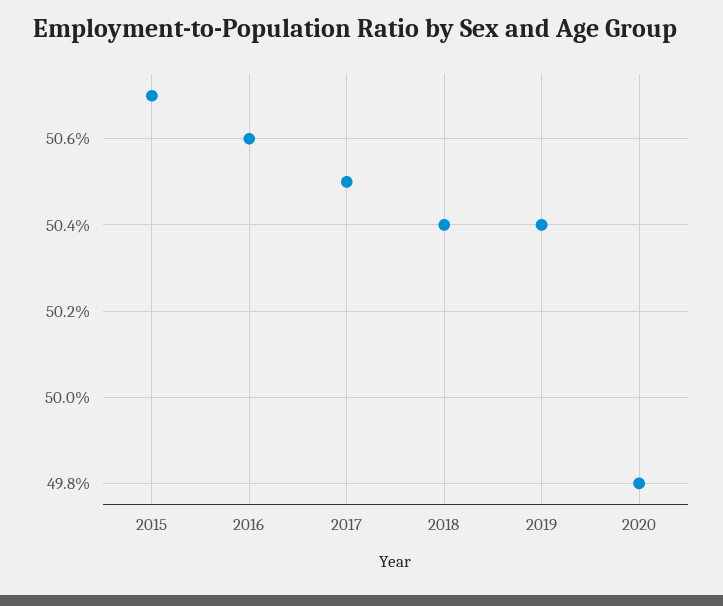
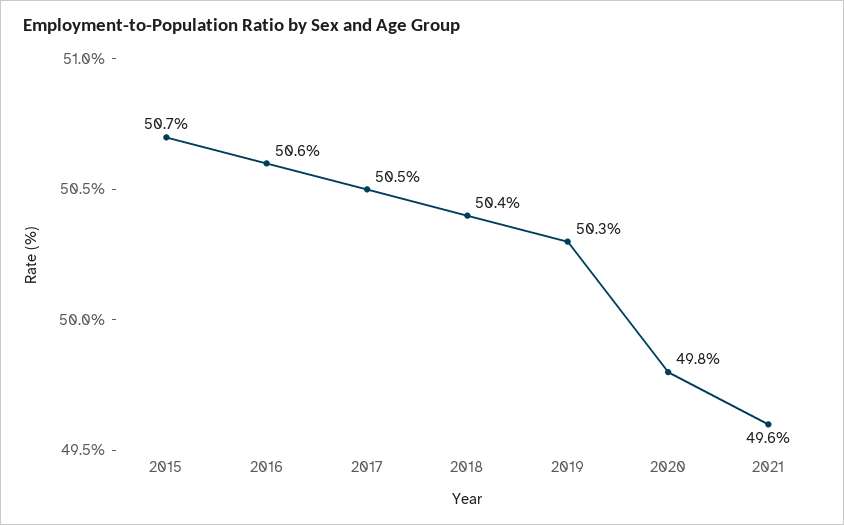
2019: 50.4 -> 50.3
2021: none -> 49.6

